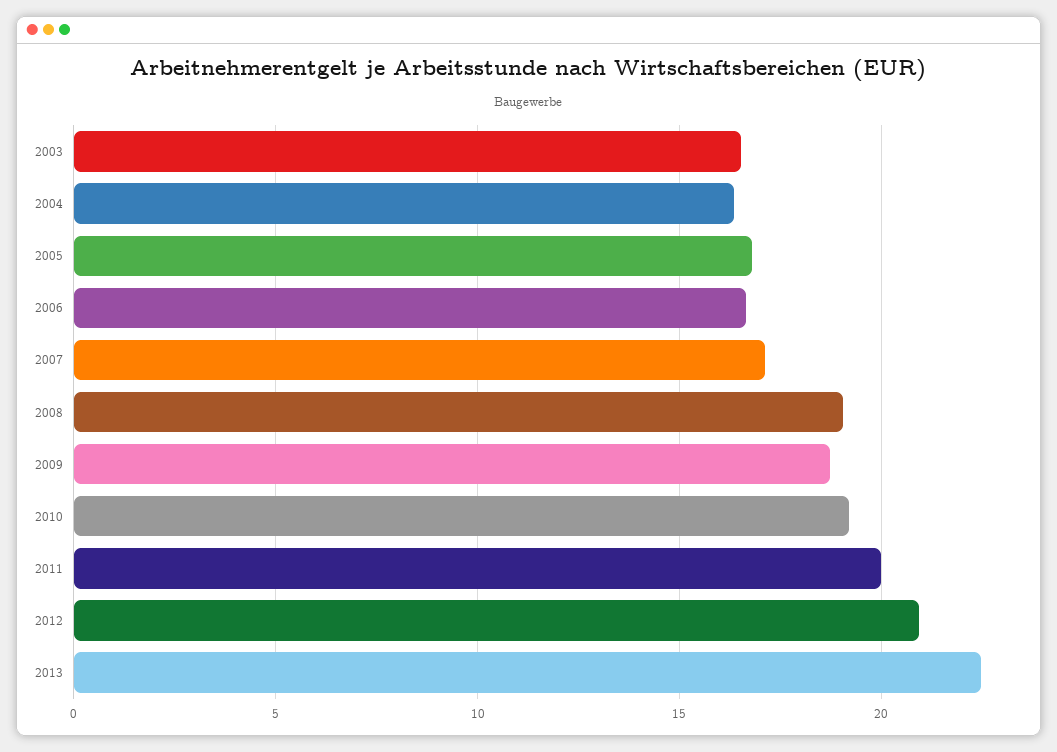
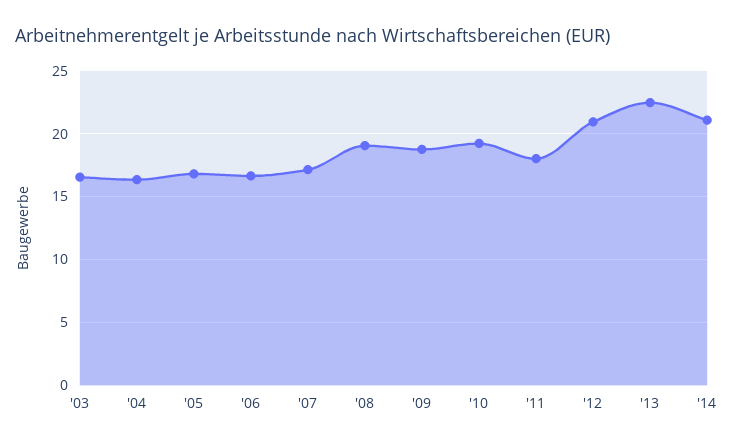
2011: 20 -> 18
'14: none -> 21

